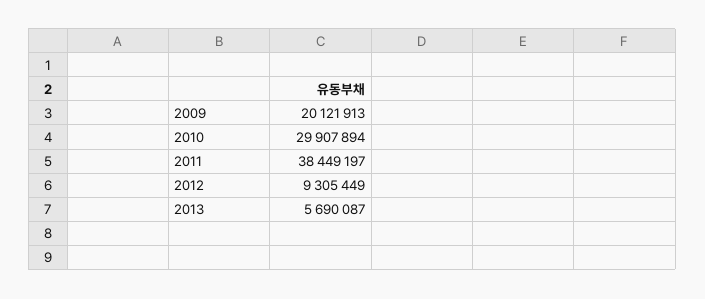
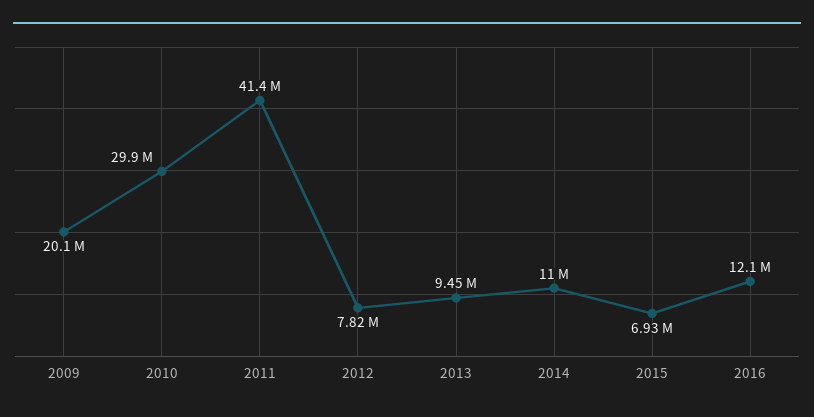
2011: 38449197 -> 41400000
2012: 9305449 -> 7820000
2013: 5690087 -> 9450000
2014: none -> 11000000
2015: none -> 6930000
2016: none -> 12100000

